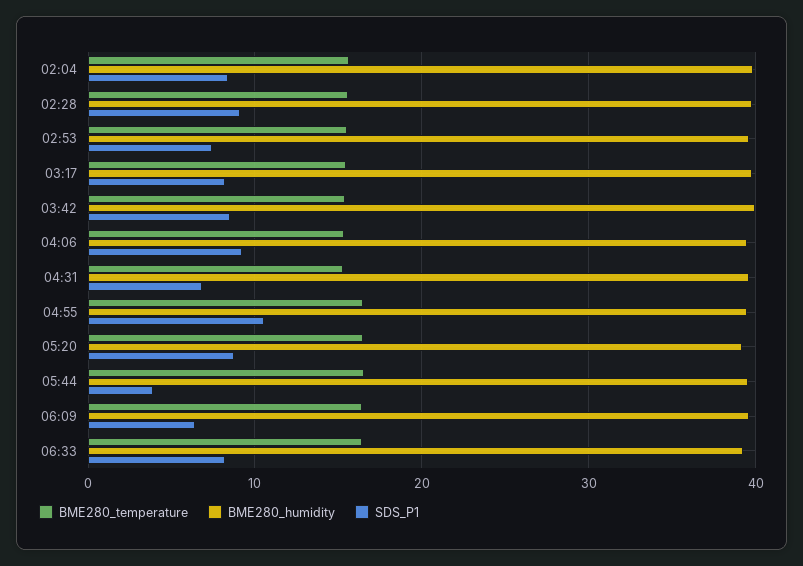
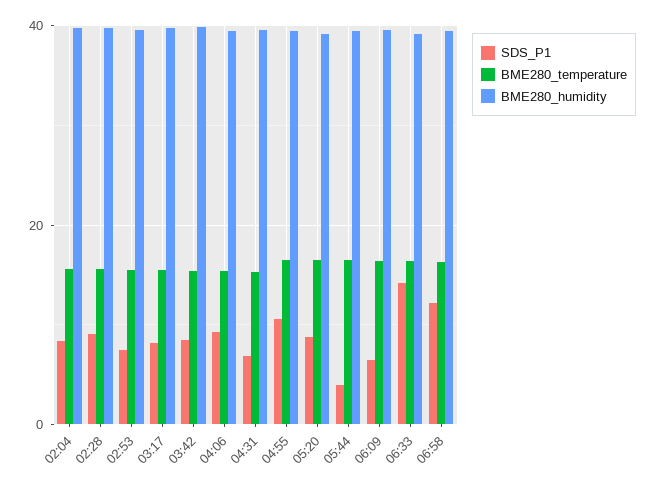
SDS_P1, 06:33: 8 -> 14
SDS_P1, 06:58: none -> 12
BME280_temperature, 06:58: none -> 16
BME280_humidity, 06:58: none -> 40

